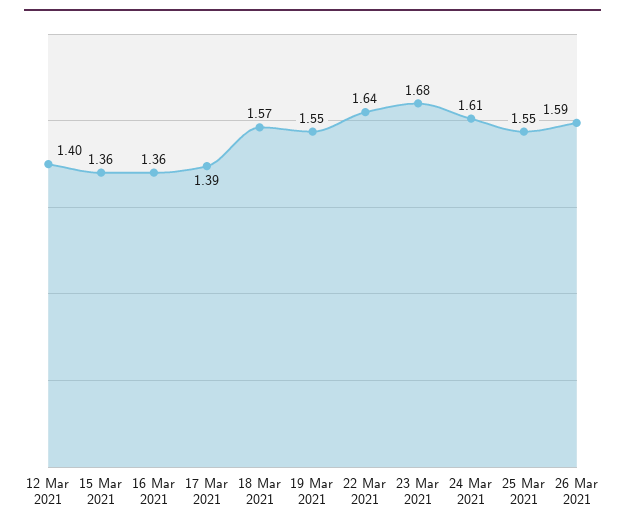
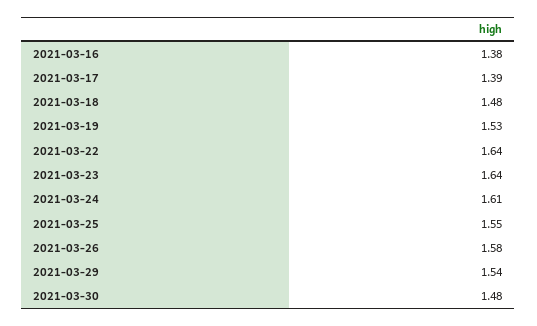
12 Mar 2021: 1.4 -> none
15 Mar 2021: 1.36 -> none
16 Mar 2021: 1.36 -> 1.38
18 Mar 2021: 1.57 -> 1.48
19 Mar 2021: 1.55 -> 1.53
23 Mar 2021: 1.68 -> 1.64
26 Mar 2021: 1.59 -> 1.58
2021-03-29: none -> 1.54
2021-03-30: none -> 1.48

